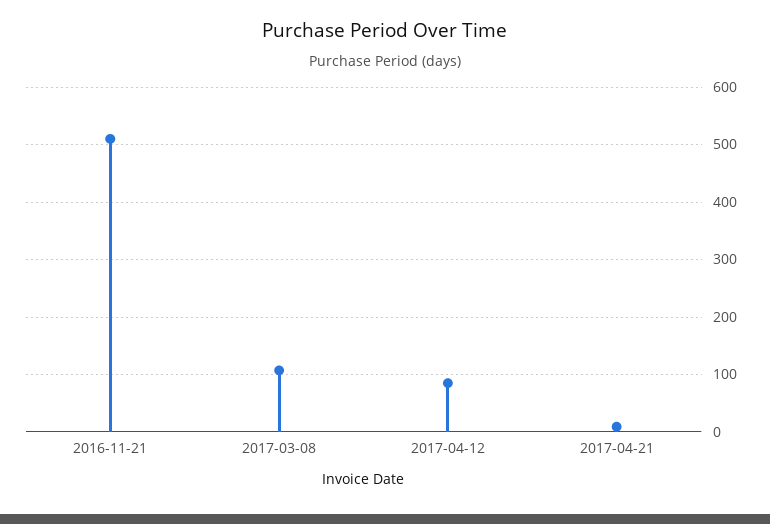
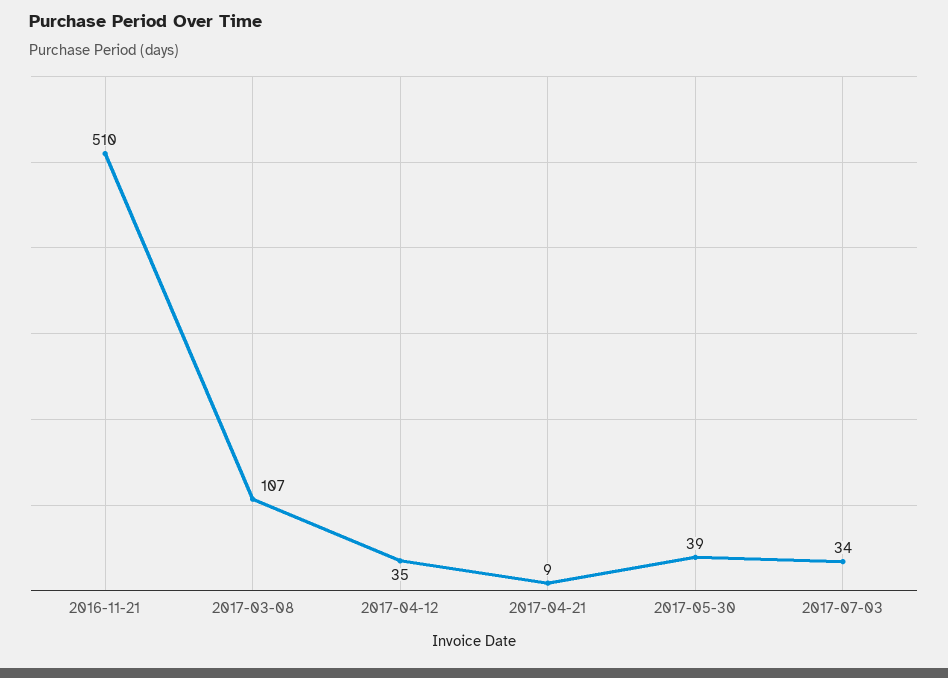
2017-04-12: 80 -> 35
2017-05-30: none -> 39
2017-07-03: none -> 34

